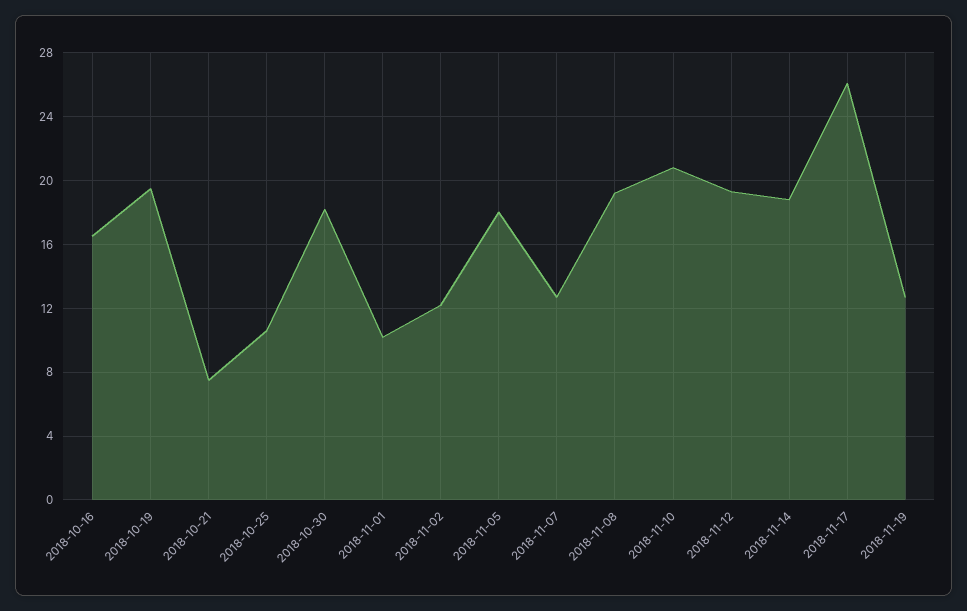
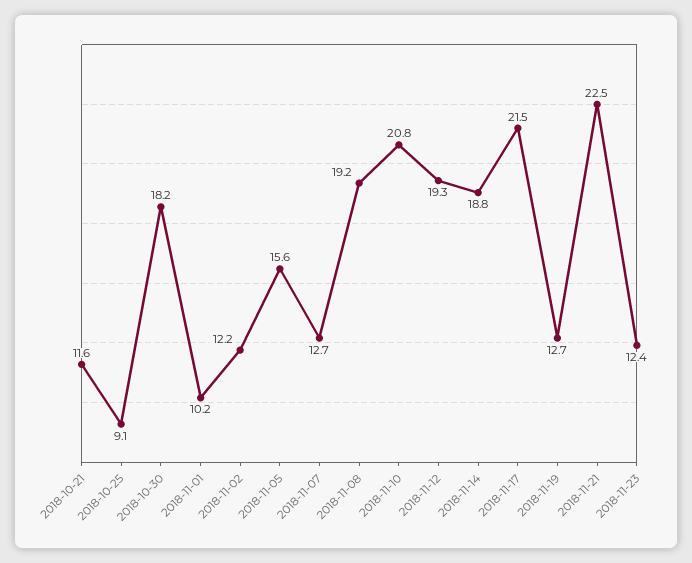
2018-10-16: 16.5 -> none
2018-10-19: 19.5 -> none
2018-10-21: 7.5 -> 11.6
2018-10-25: 10.5 -> 9.1
2018-11-05: 18 -> 15.6
2018-11-17: 26 -> 21.5
2018-11-21: none -> 22.5
2018-11-23: none -> 12.4

